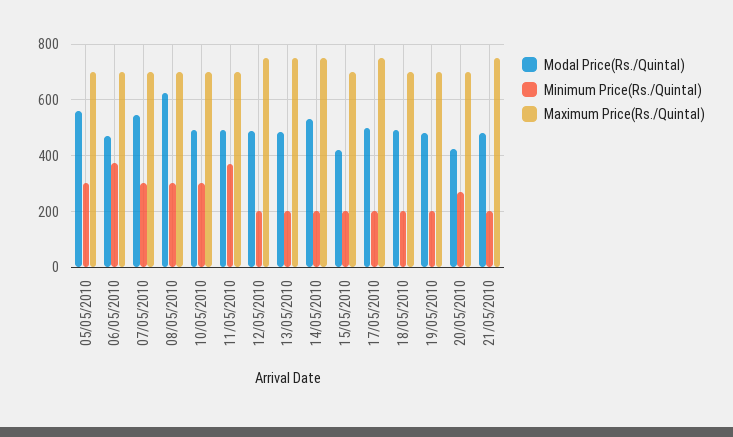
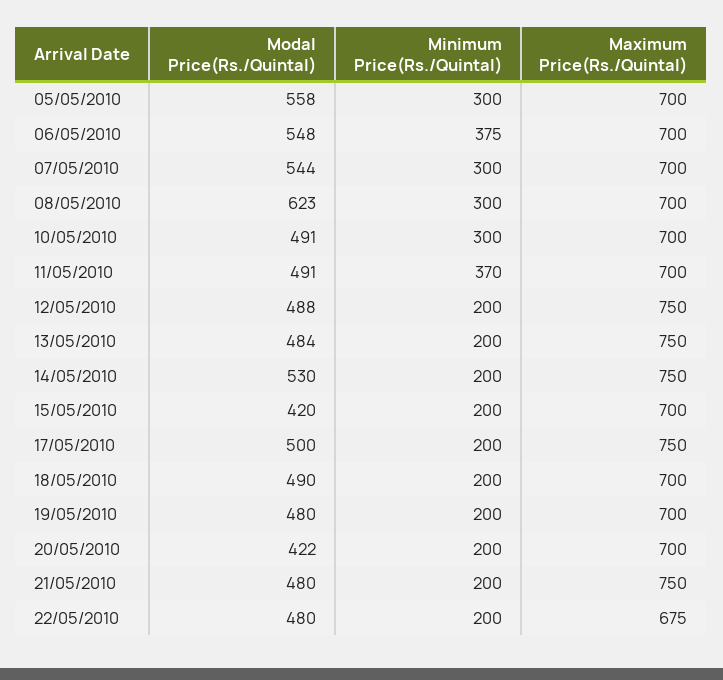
Modal Price(Rs./Quintal), 06/05/2010: 475 -> 548
Minimum Price(Rs./Quintal), 20/05/2010: 275 -> 200
Modal Price(Rs./Quintal), 22/05/2010: none -> 480
Minimum Price(Rs./Quintal), 22/05/2010: none -> 200
Maximum Price(Rs./Quintal), 22/05/2010: none -> 675

